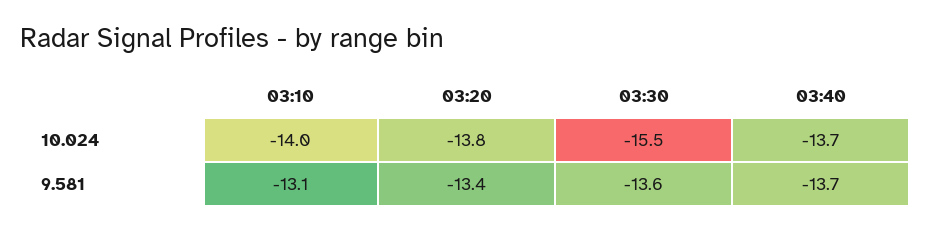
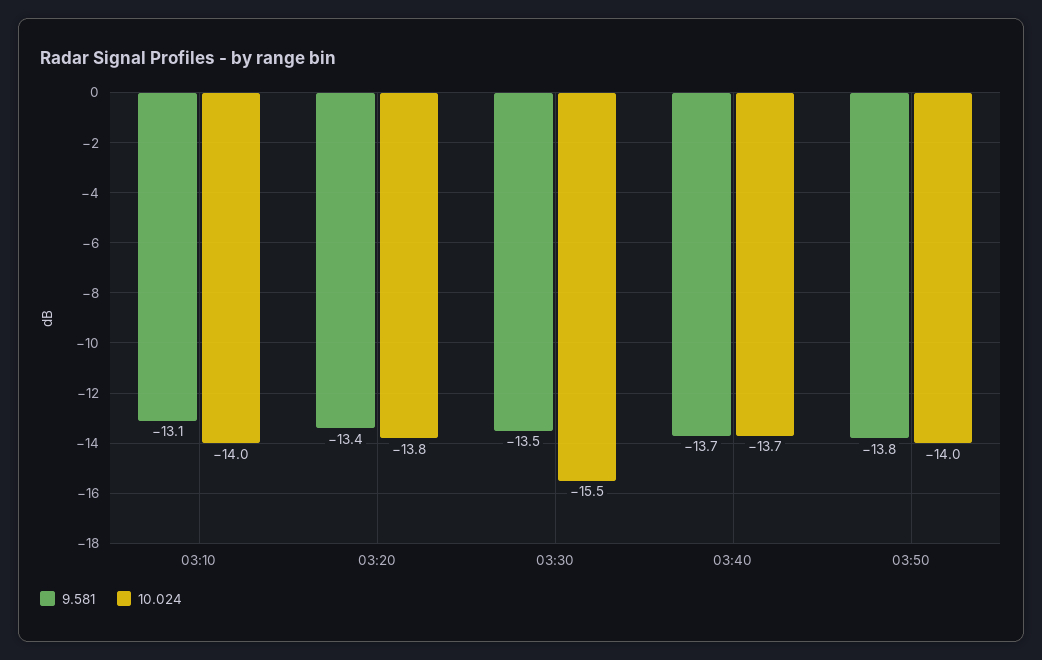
9.581, 03:30: -13.6 -> -13.5
9.581, 03:50: none -> -13.8
10.024, 03:50: none -> -14

